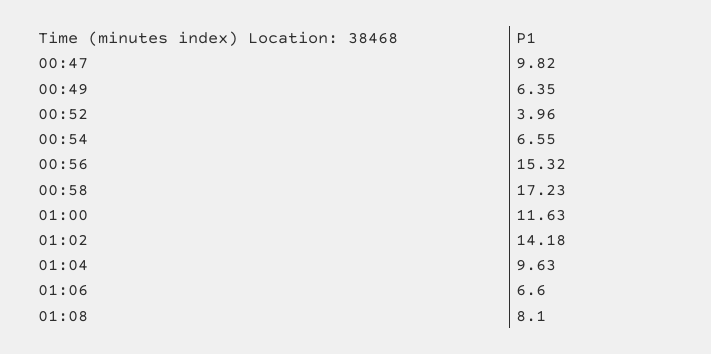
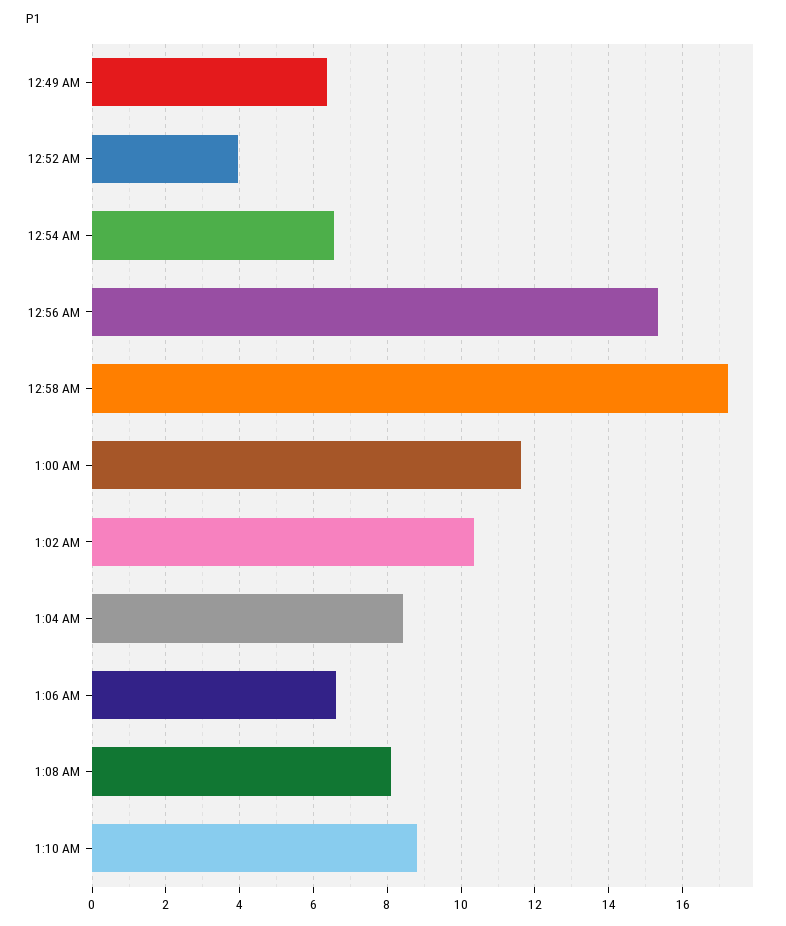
00:47: 9.82 -> none
01:02: 14.18 -> 10.4
01:04: 9.63 -> 8.4
1:10 AM: none -> 8.8

